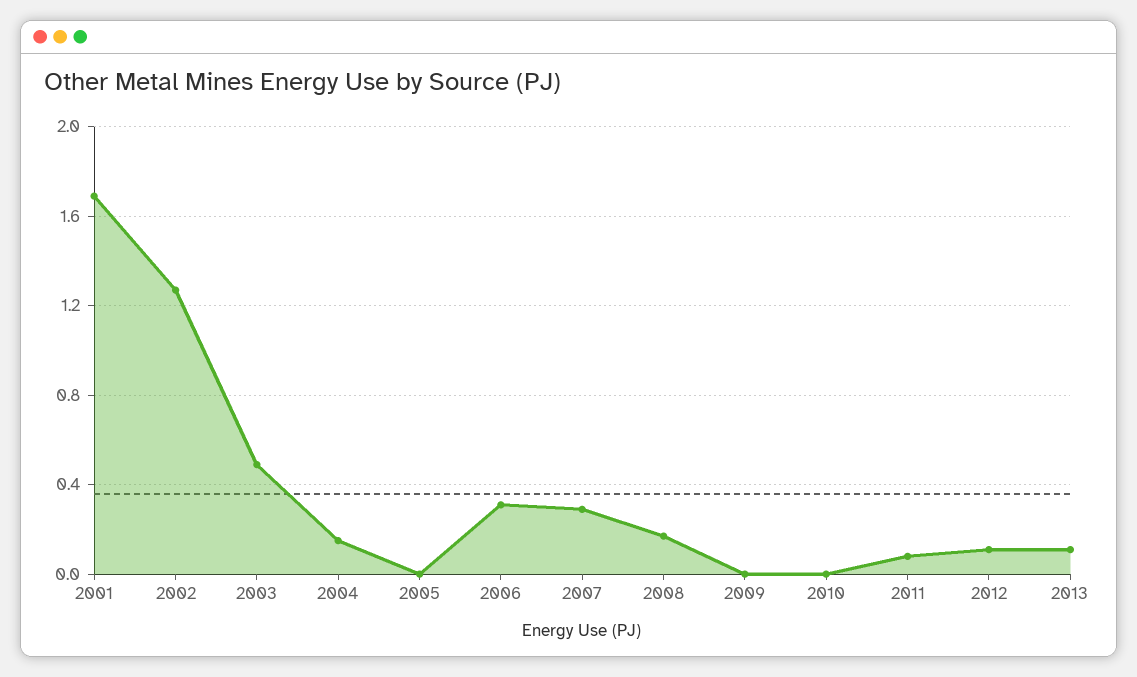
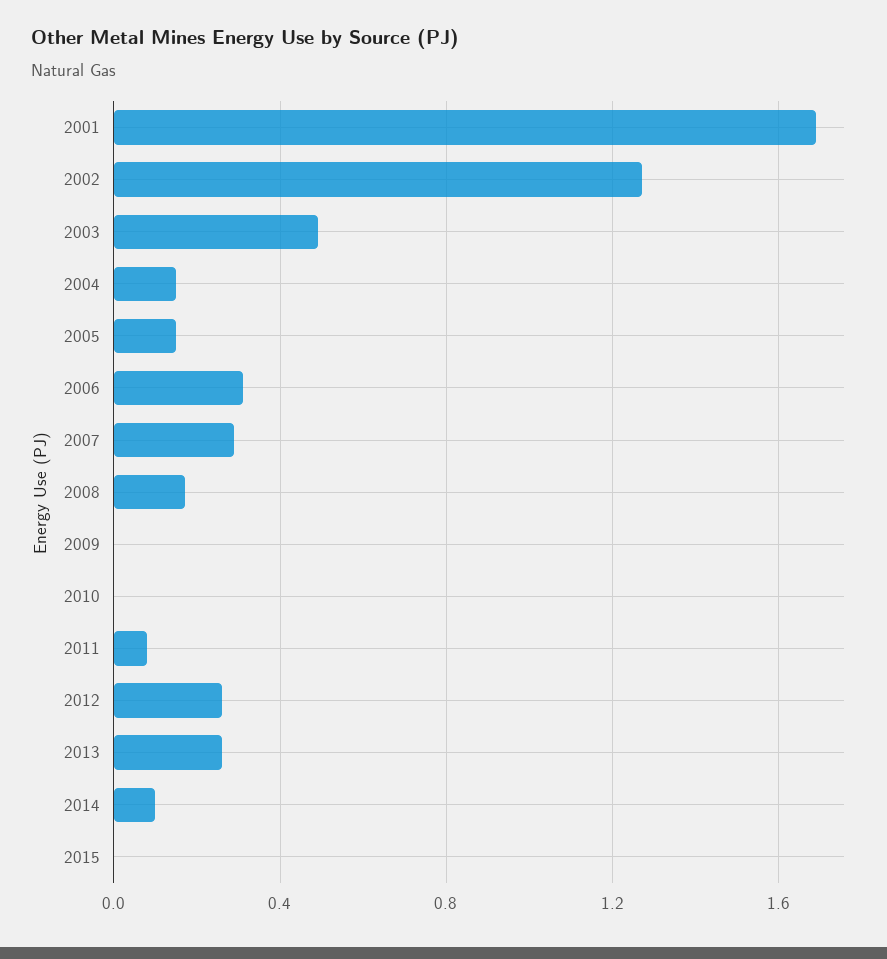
2005: 0 -> 0.15
2012: 0.1 -> 0.25
2013: 0.1 -> 0.25
2014: none -> 0.1
2015: none -> 0

